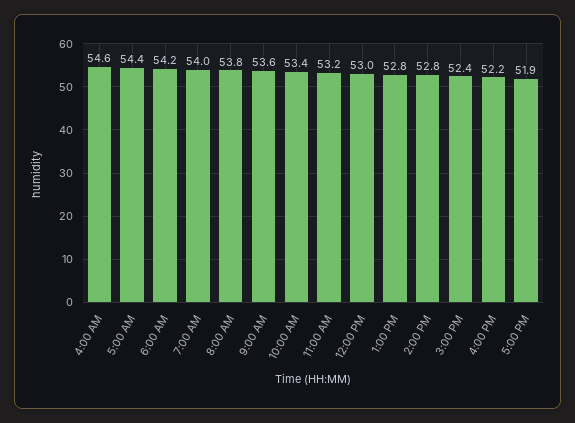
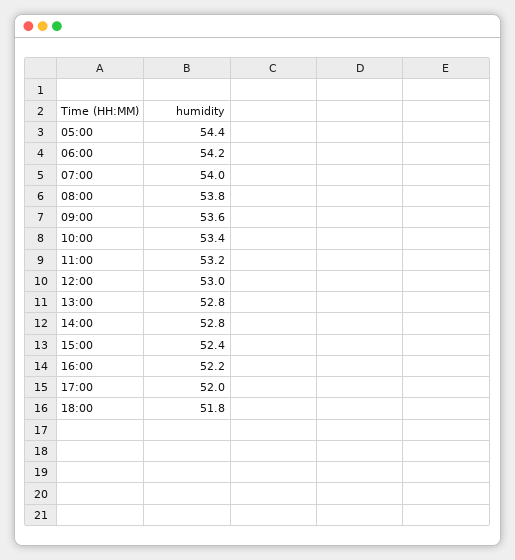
4:00 AM: 54.6 -> none
5:00 PM: 51.9 -> 52
18:00: none -> 51.8

